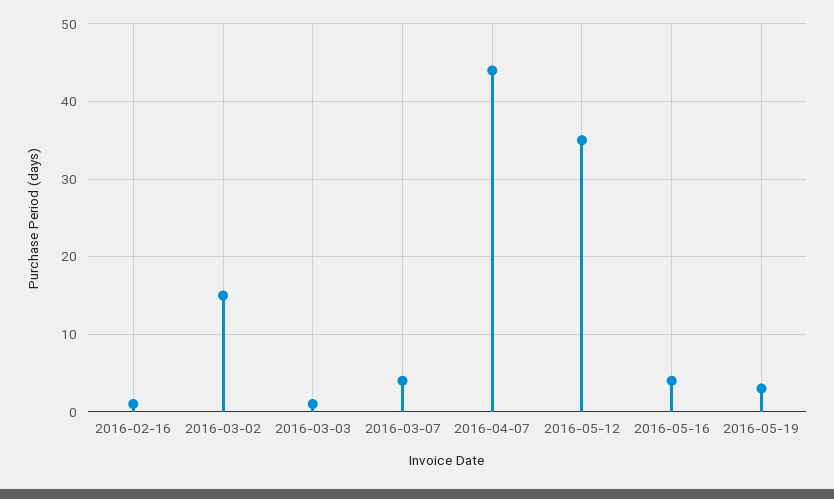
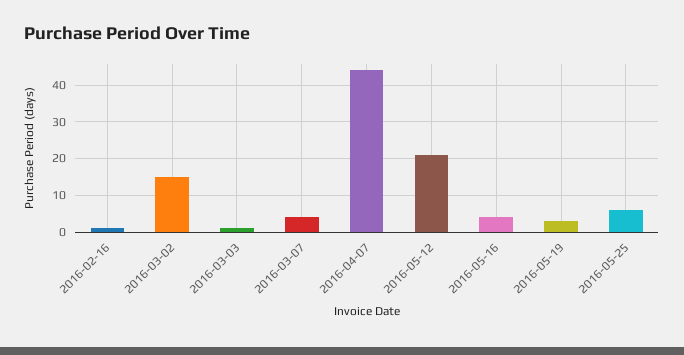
2016-05-12: 35 -> 20
2016-05-25: none -> 5

